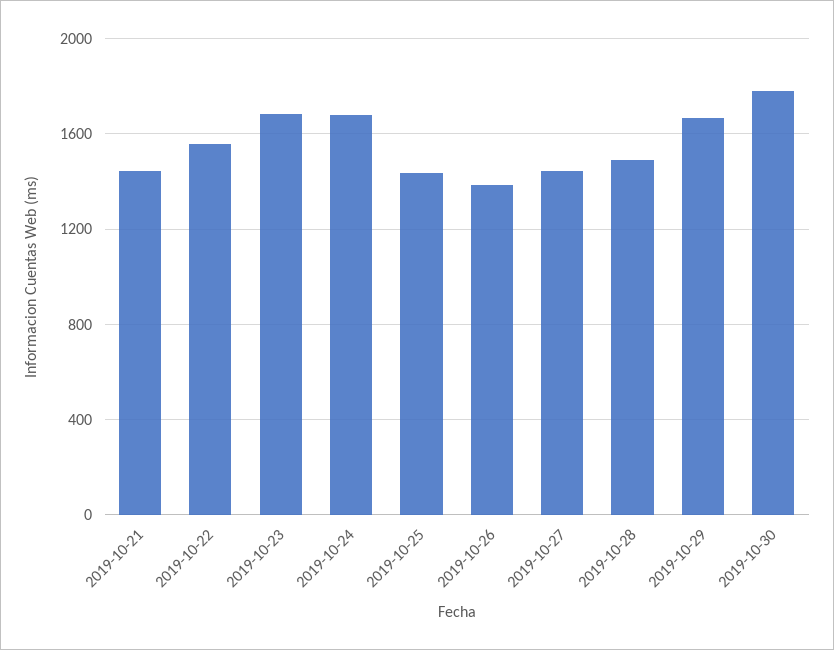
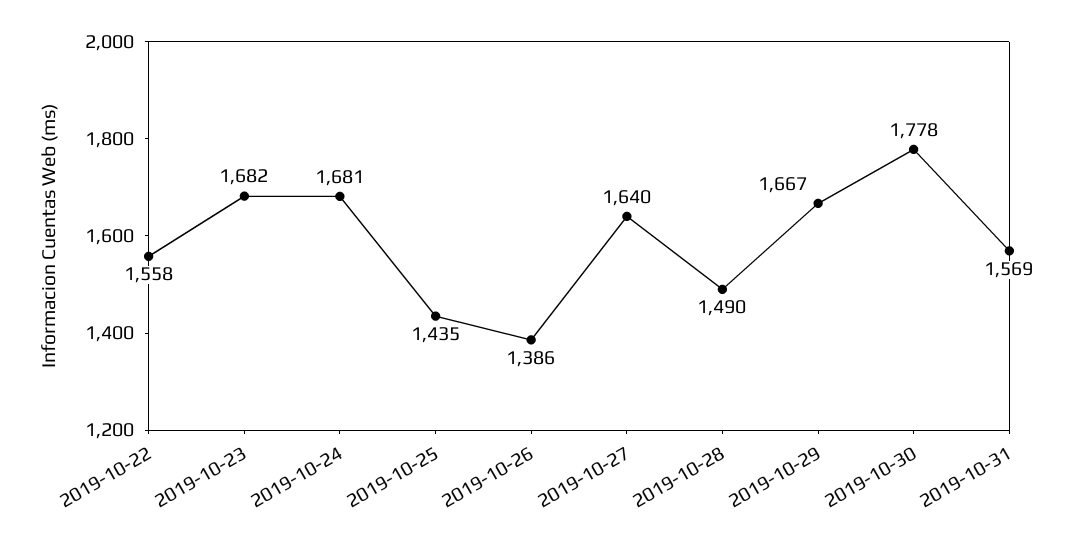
2019-10-21: 1450 -> none
2019-10-27: 1450 -> 1640
2019-10-31: none -> 1569

